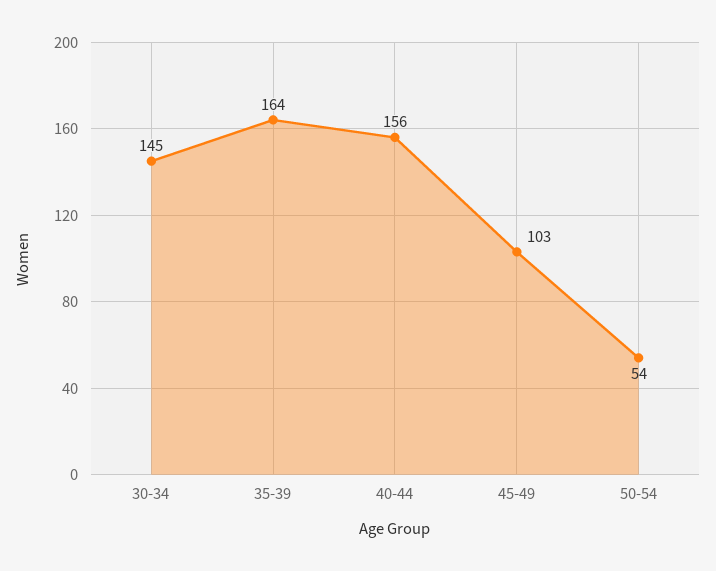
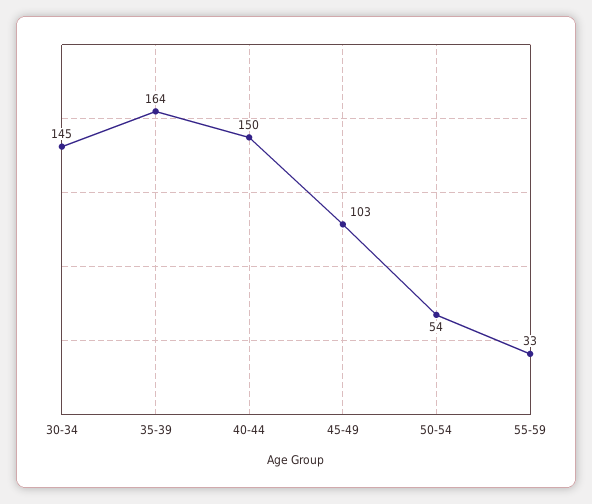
40-44: 156 -> 150
55-59: none -> 33

